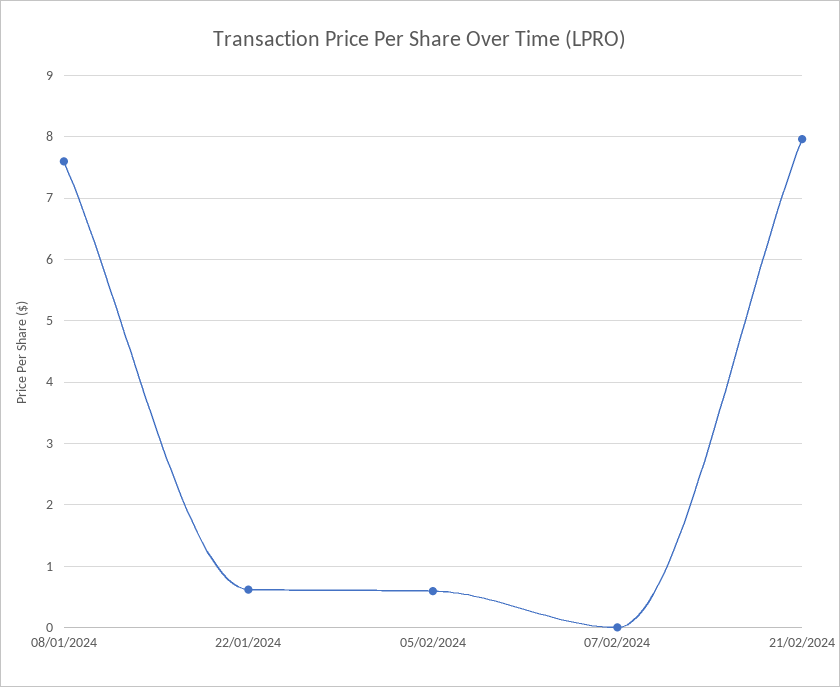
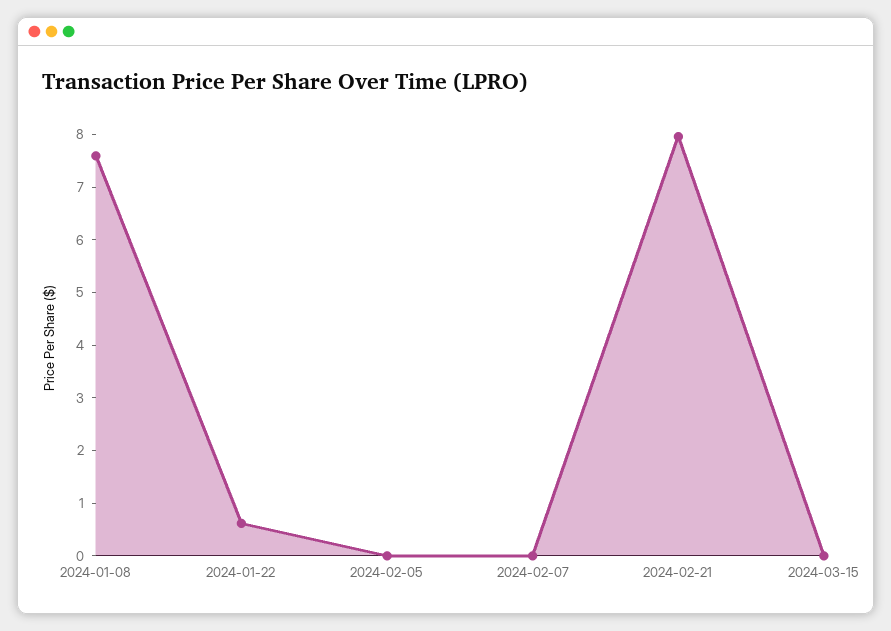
05/02/2024: 0.6 -> 0
2024-03-15: none -> 0

